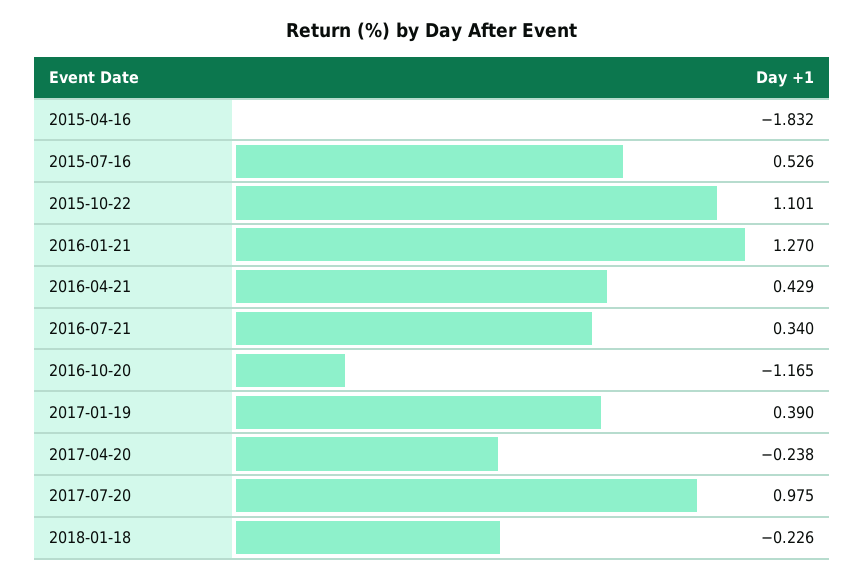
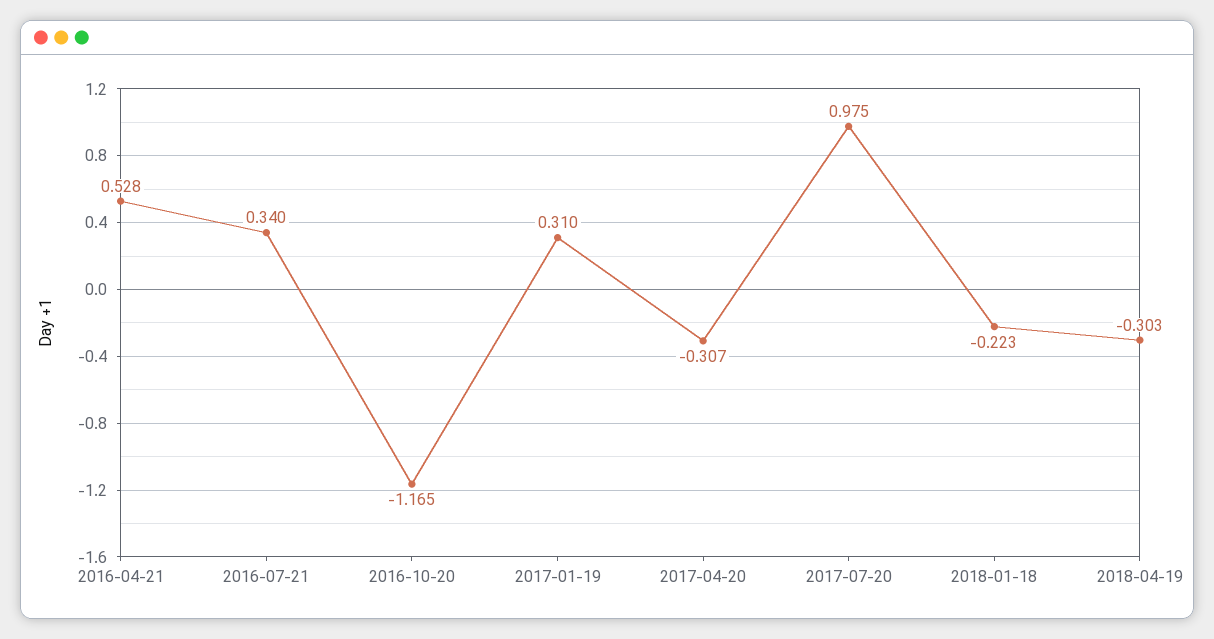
2015-04-16: -1.832 -> none
2015-07-16: 0.526 -> none
2015-10-22: 1.101 -> none
2016-01-21: 1.27 -> none
2016-04-21: 0.429 -> 0.528
2017-01-19: 0.39 -> 0.31
2017-04-20: -0.238 -> -0.307
2018-01-18: -0.226 -> -0.223
2018-04-19: none -> -0.303

